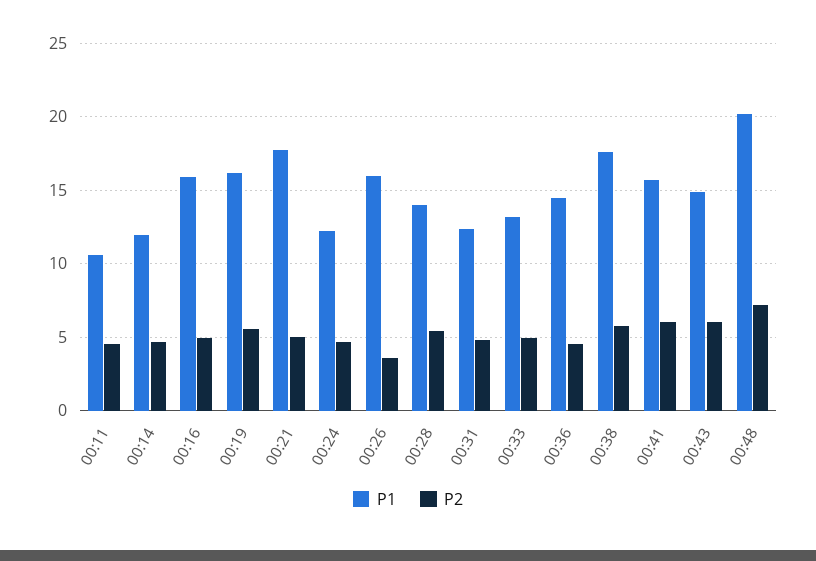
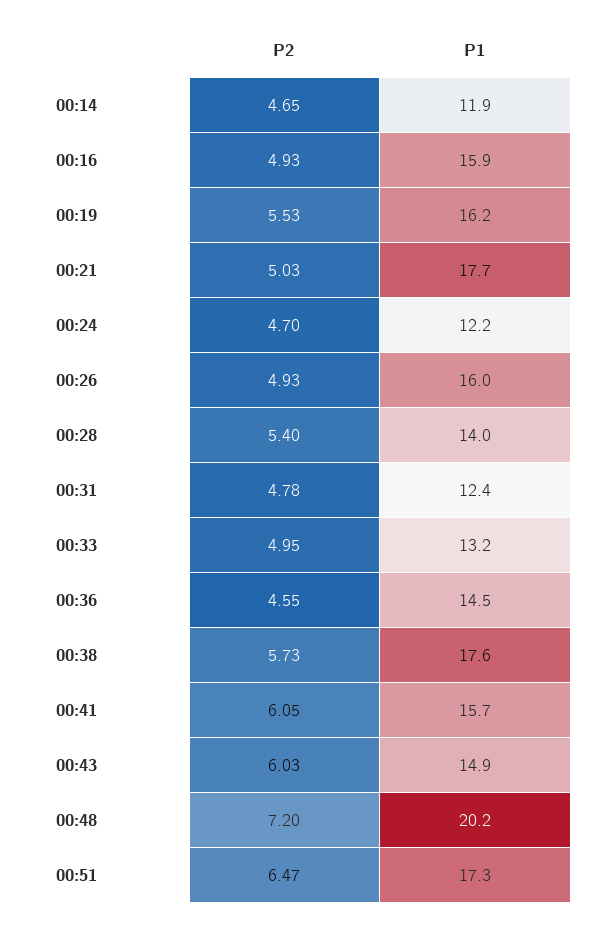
P1, 00:11: 10.5 -> none
P2, 00:11: 4.5 -> none
P2, 00:26: 3.5 -> 4.93
P2, 00:51: none -> 6.47
P1, 00:51: none -> 17.3

